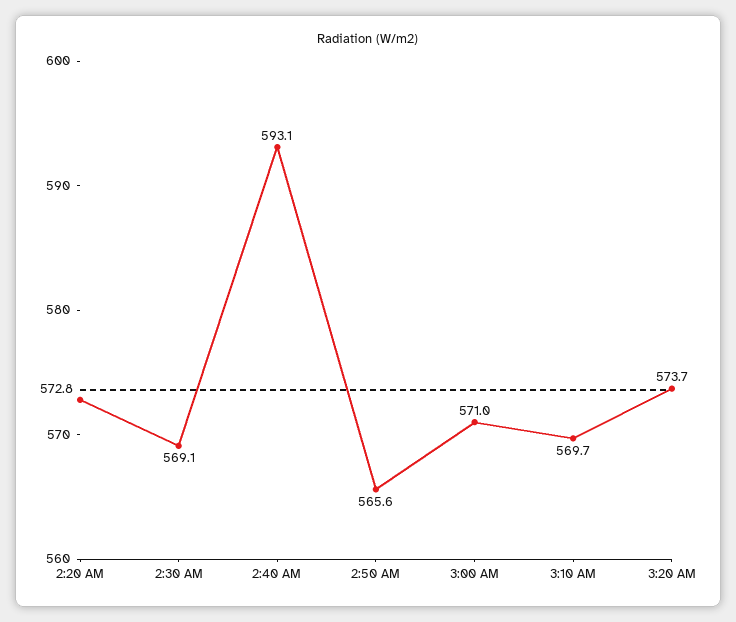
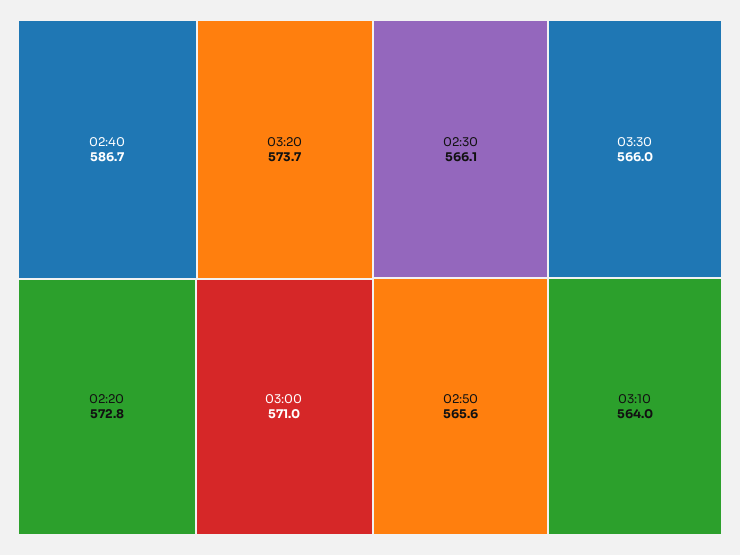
2:30 AM: 569.1 -> 566.1
2:40 AM: 593.1 -> 586.7
3:10 AM: 569.7 -> 564
03:30: none -> 566

